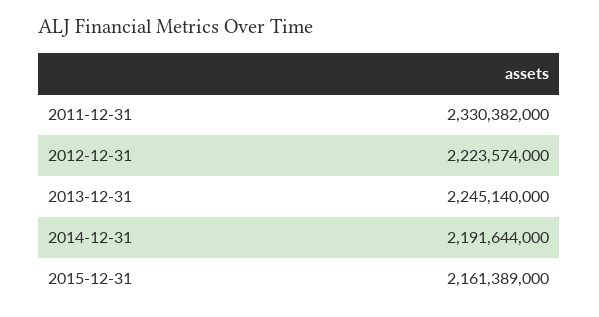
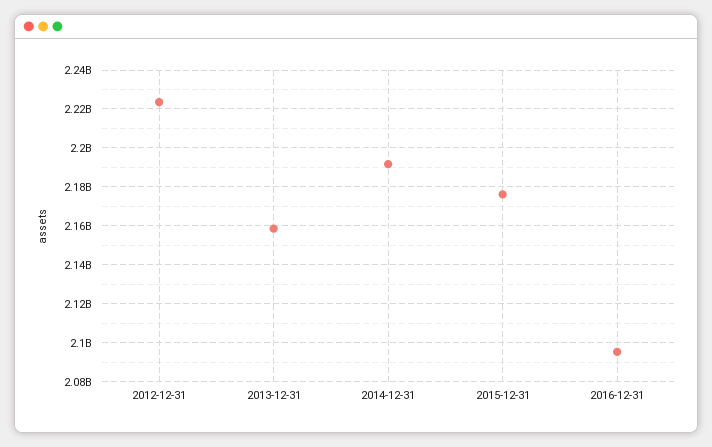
2011-12-31: 2330382000 -> none
2013-12-31: 2245140000 -> 2160000000
2015-12-31: 2161389000 -> 2175000000
2016-12-31: none -> 2095000000

